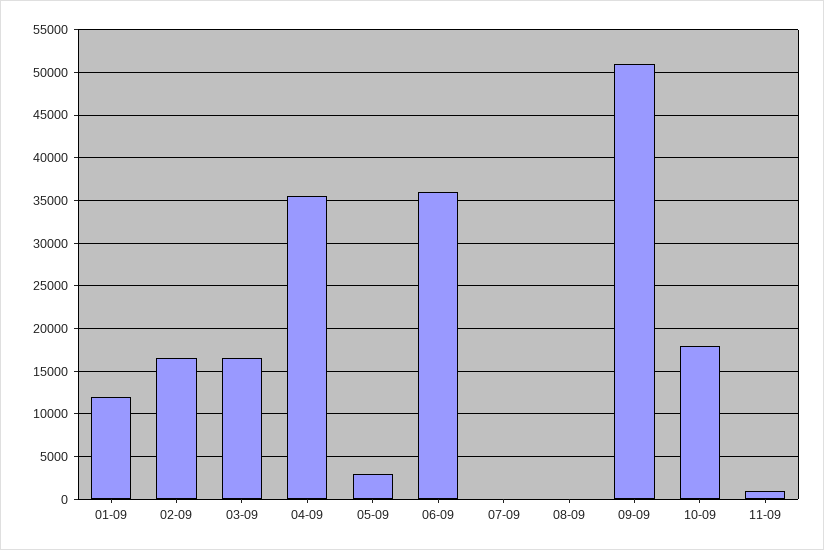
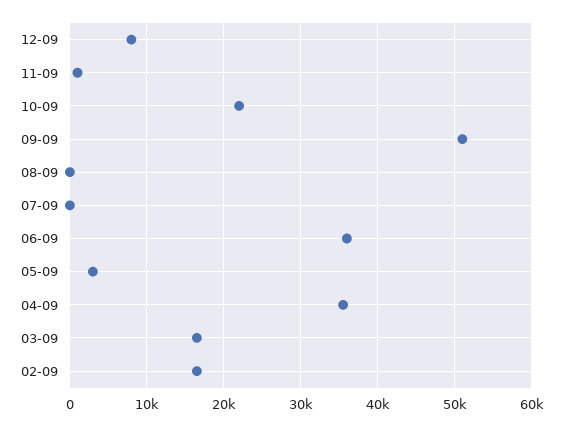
01-09: 12000 -> none
10-09: 18000 -> 22000
12-09: none -> 8000

